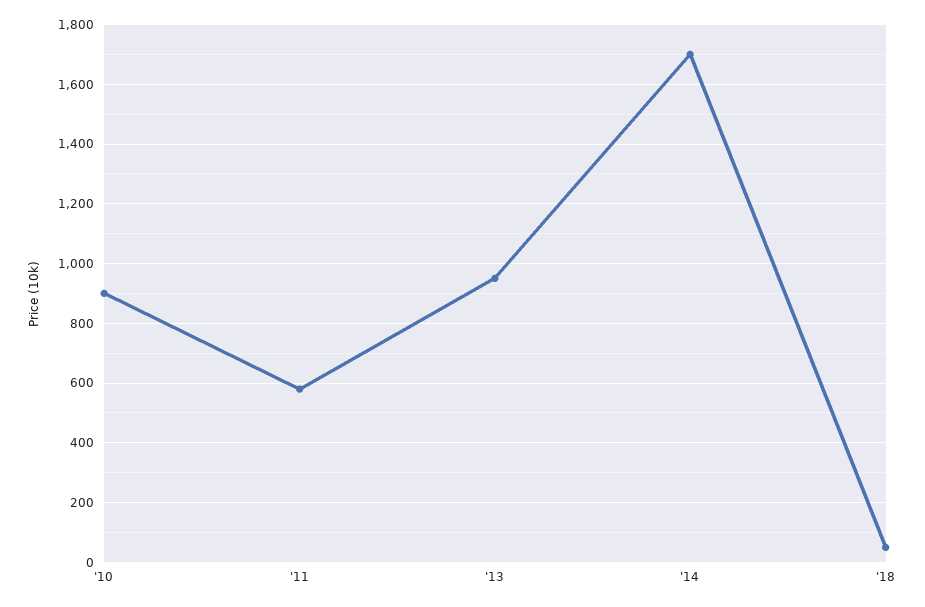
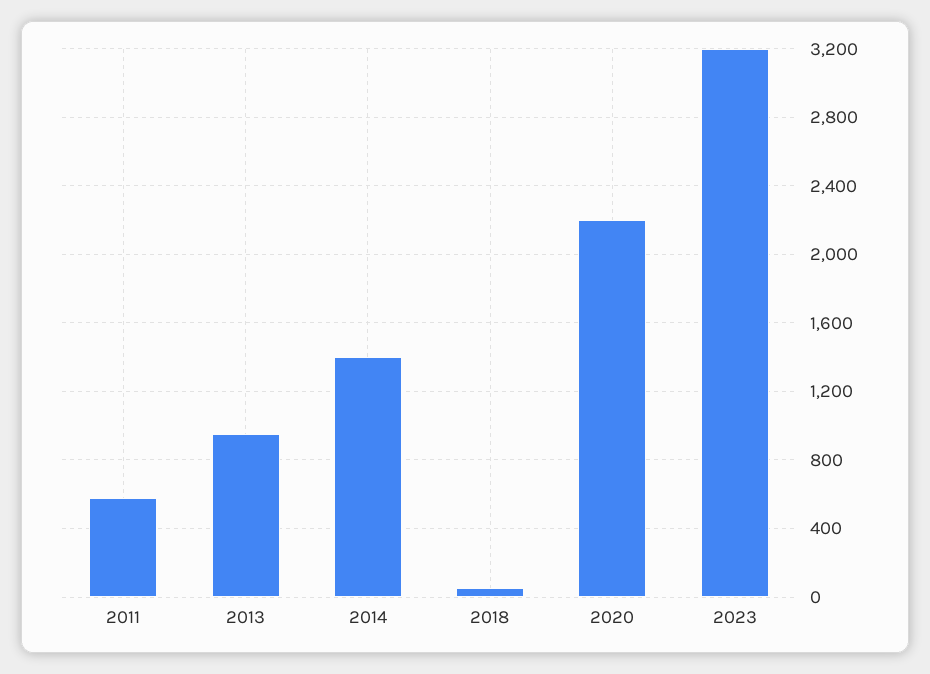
'10: 900 -> none
'14: 1700 -> 1400
2020: none -> 2200
2023: none -> 3200

